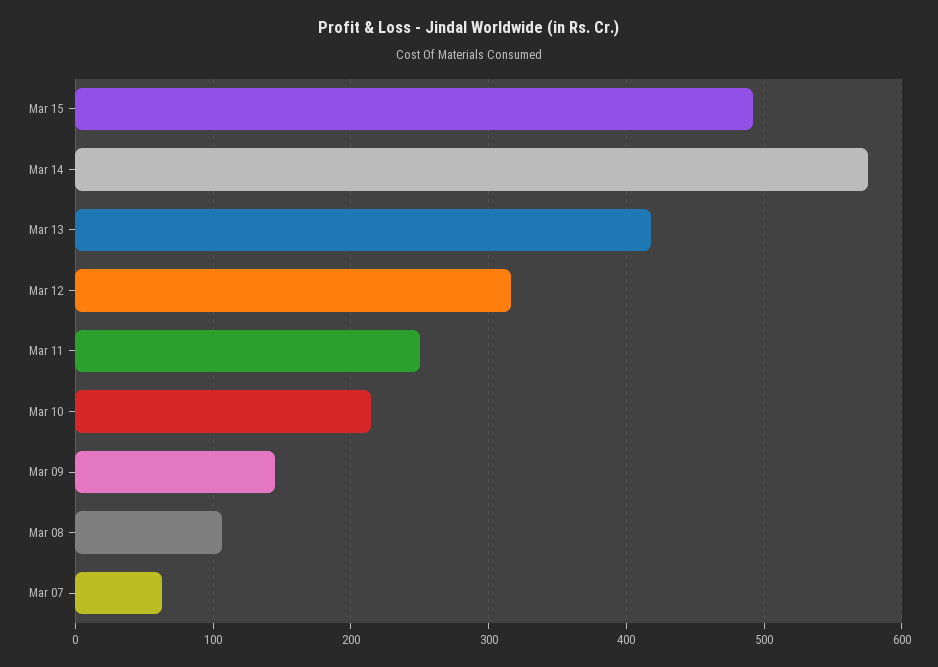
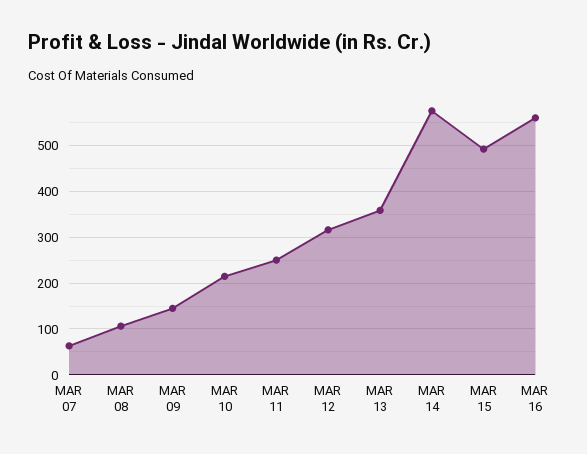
Mar 13: 420 -> 360
MAR 16: none -> 560

